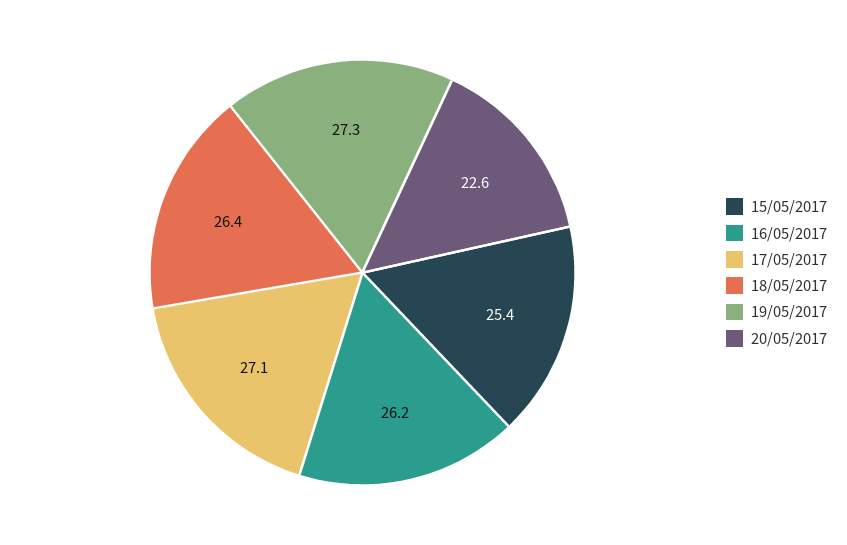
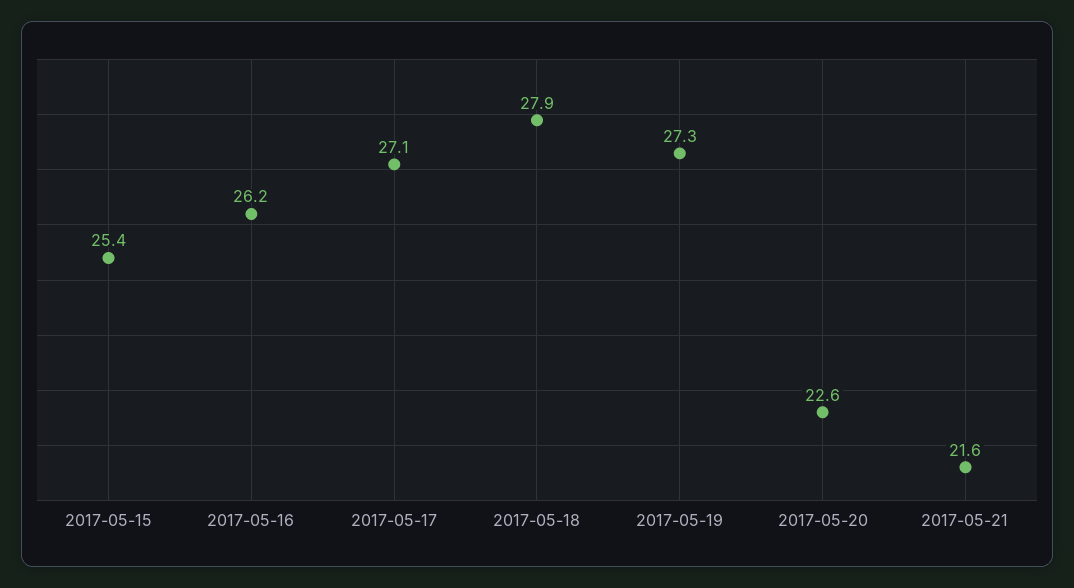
18/05/2017: 26.4 -> 27.9
2017-05-21: none -> 21.6

